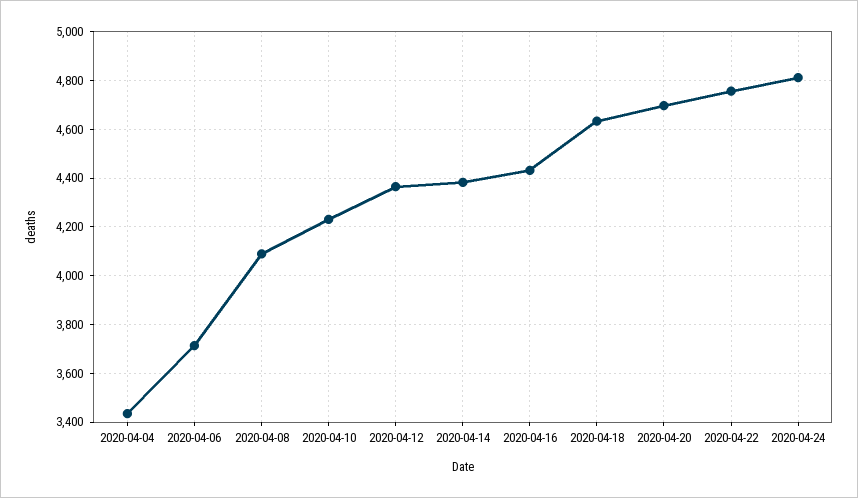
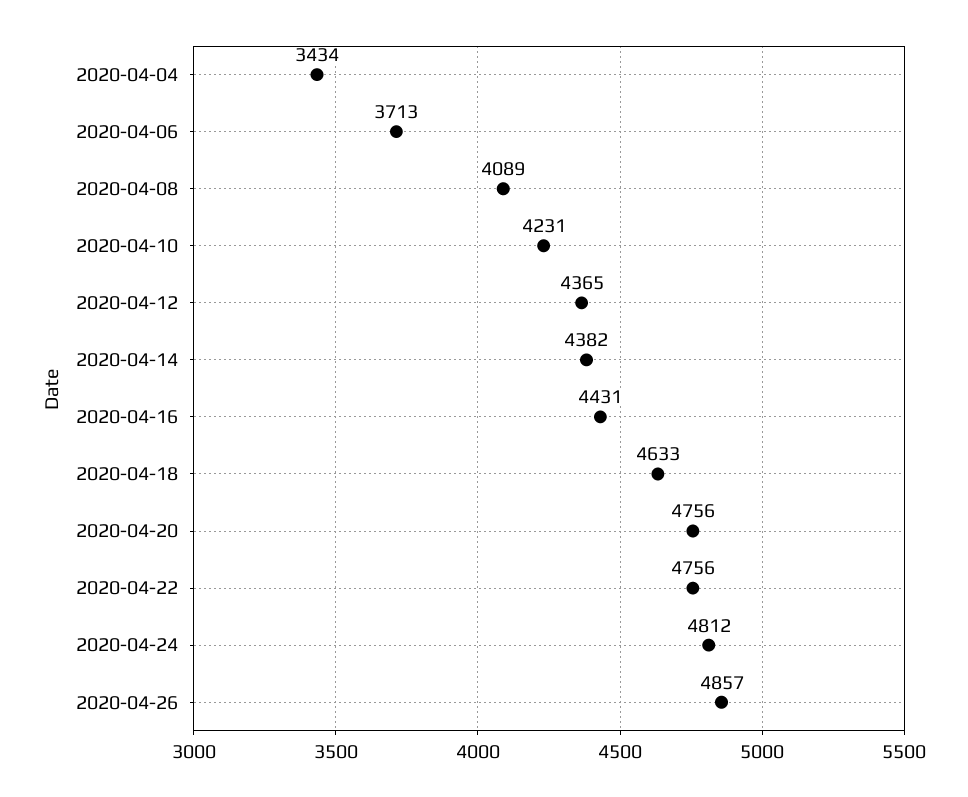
2020-04-20: 4700 -> 4756
2020-04-26: none -> 4857

